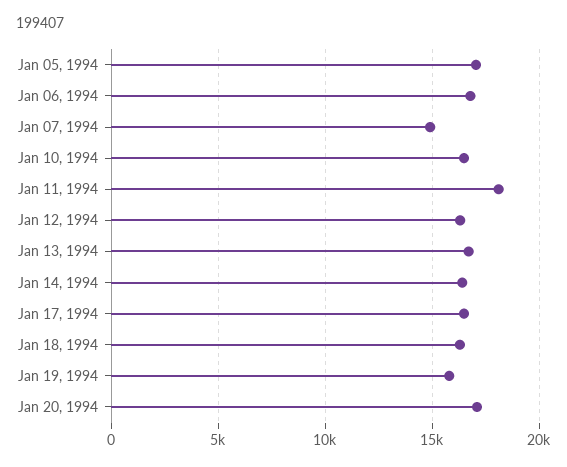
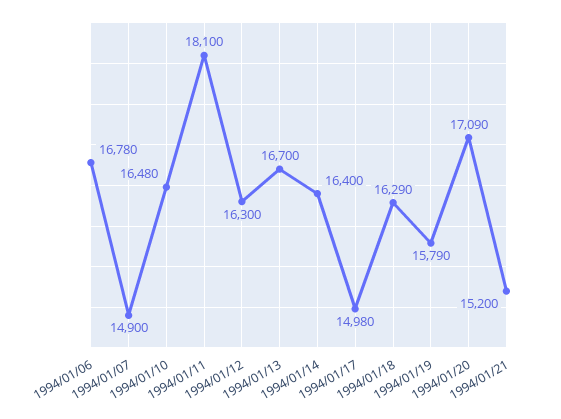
Jan 05, 1994: 17000 -> none
Jan 17, 1994: 16500 -> 14980
1994/01/21: none -> 15200

